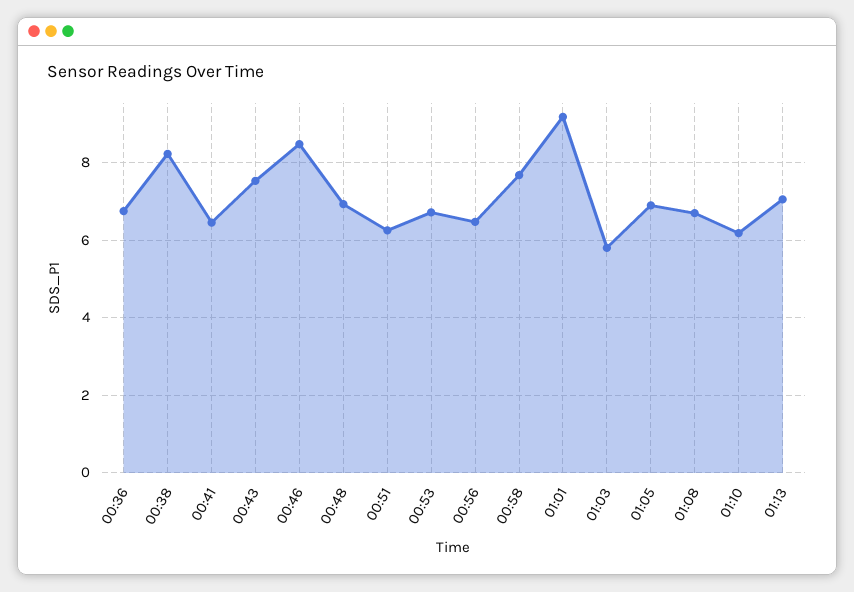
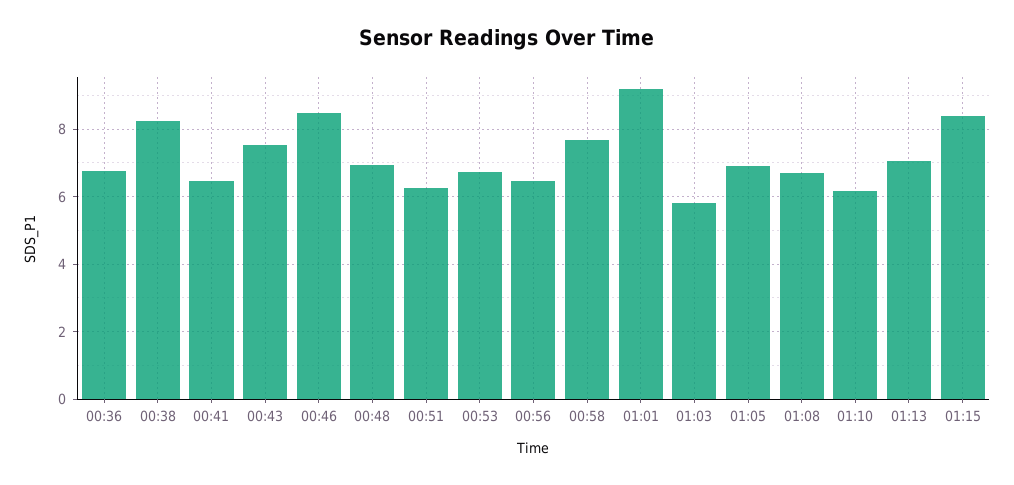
01:15: none -> 8.4

